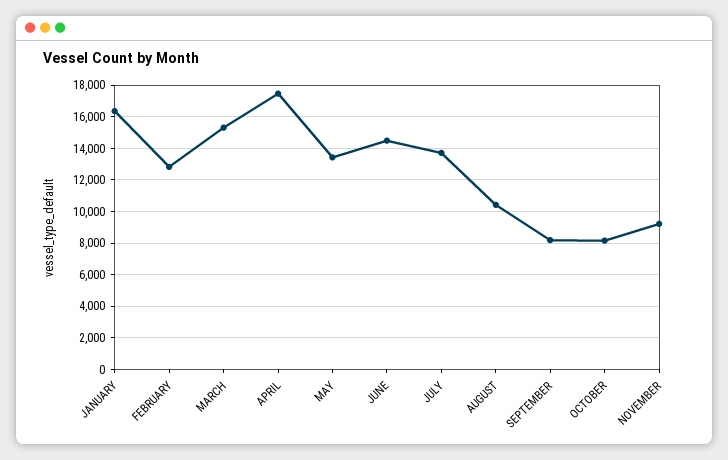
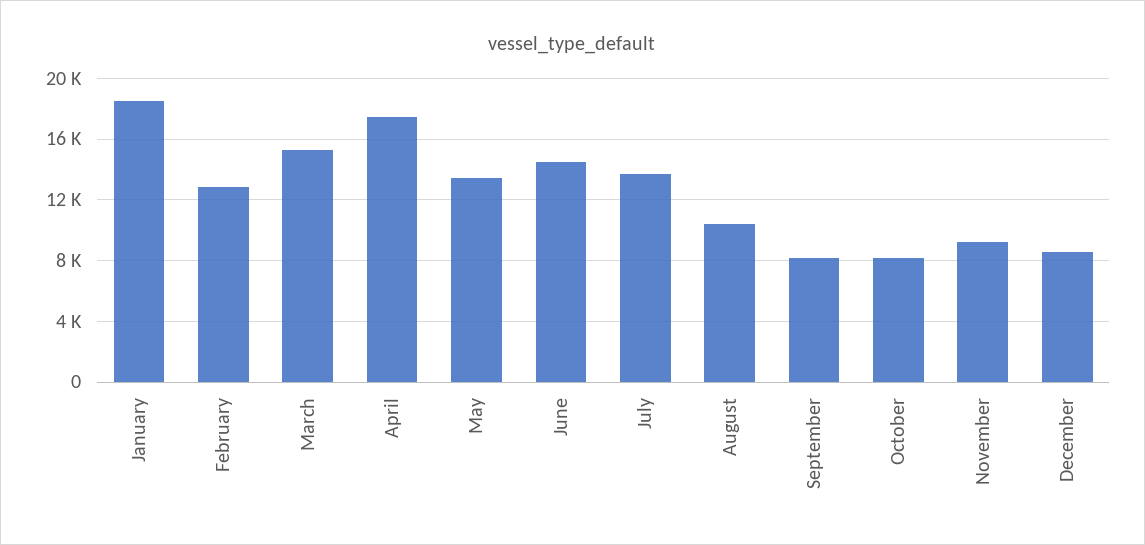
JANUARY: 16500 -> 18500
December: none -> 8500

